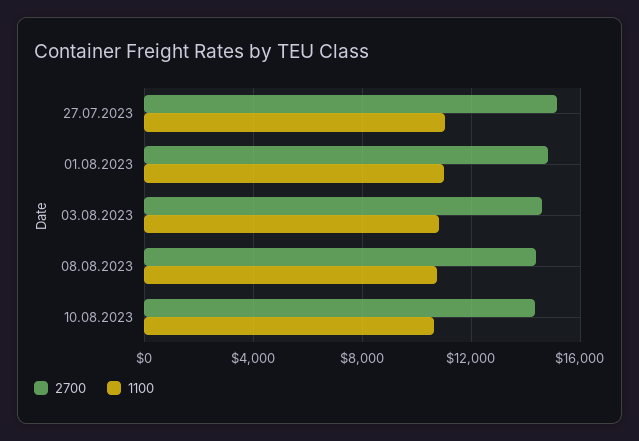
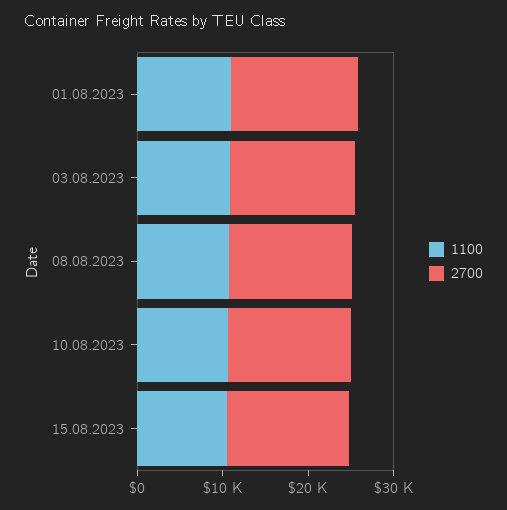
2700, 27.07.2023: 15000 -> none
1100, 27.07.2023: 11000 -> none
1100, 15.08.2023: none -> 10000
2700, 15.08.2023: none -> 14000

